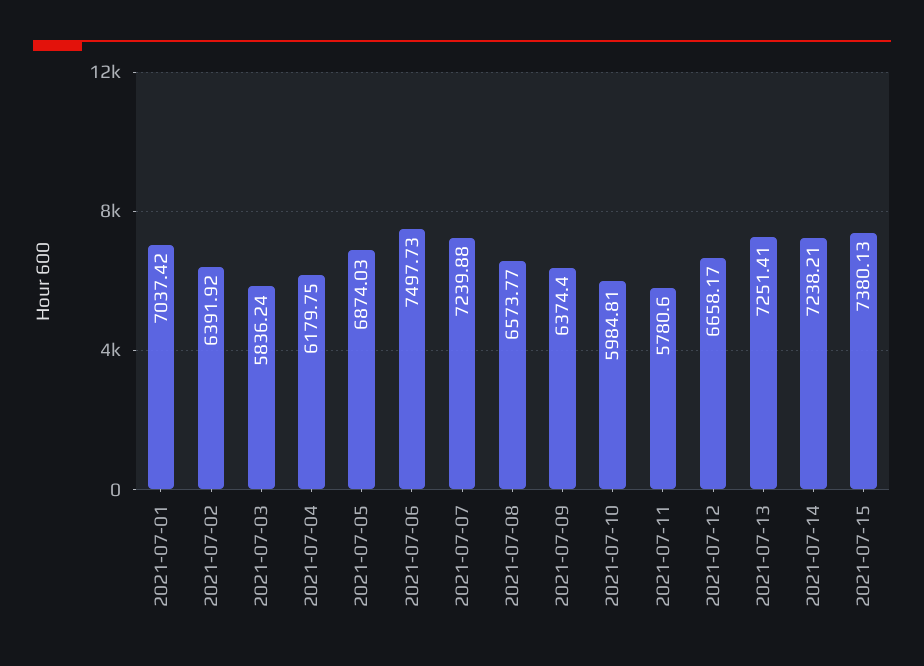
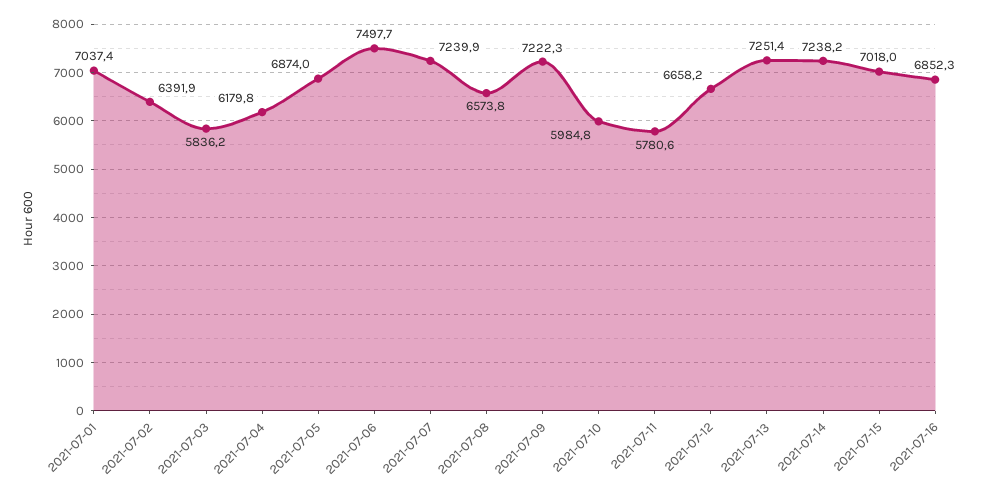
2021-07-09: 6374.4 -> 7222.3
2021-07-15: 7380.13 -> 7018
2021-07-16: none -> 6852.3

